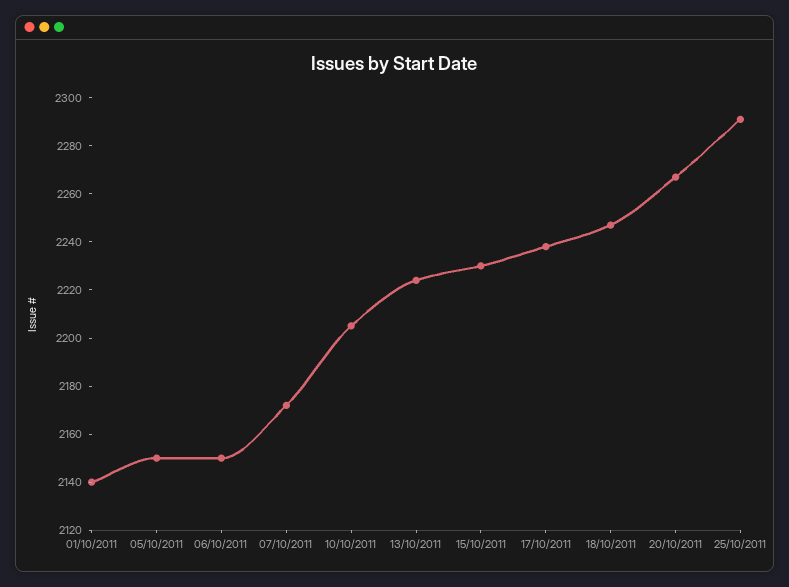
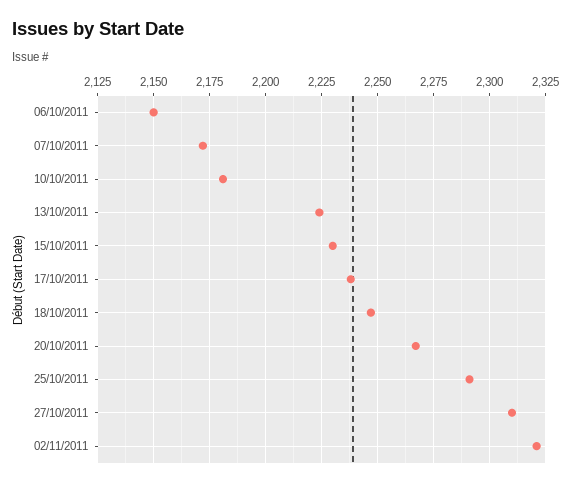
01/10/2011: 2140 -> none
05/10/2011: 2150 -> none
10/10/2011: 2205 -> 2180
27/10/2011: none -> 2310
02/11/2011: none -> 2320

